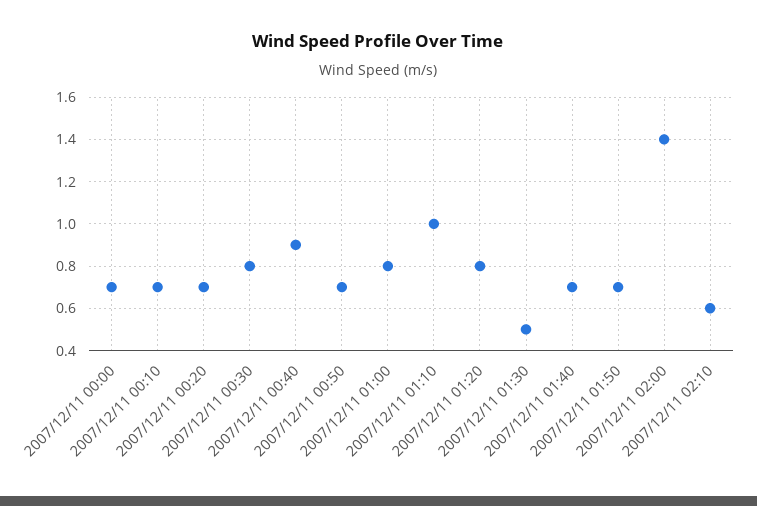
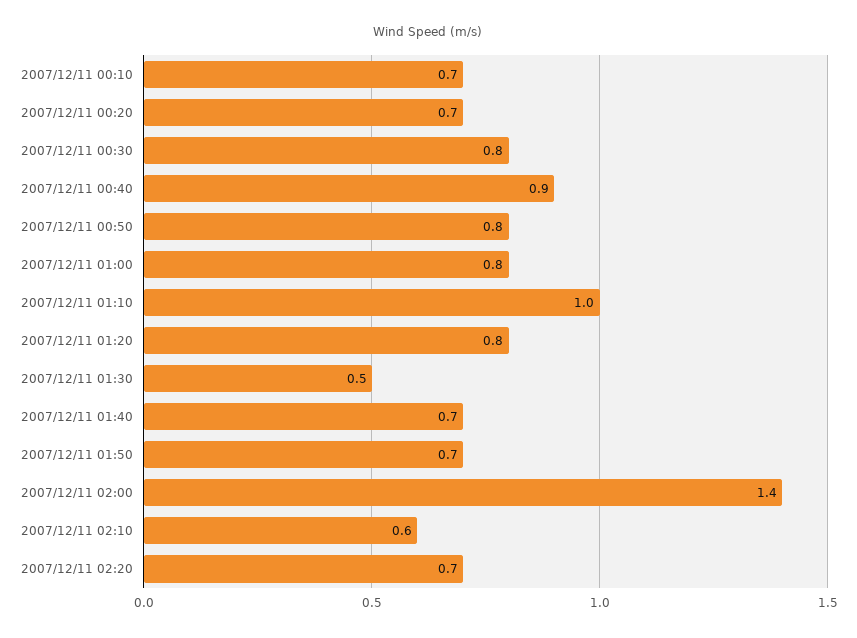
2007/12/11 00:00: 0.7 -> none
2007/12/11 00:50: 0.7 -> 0.8
2007/12/11 02:20: none -> 0.7

